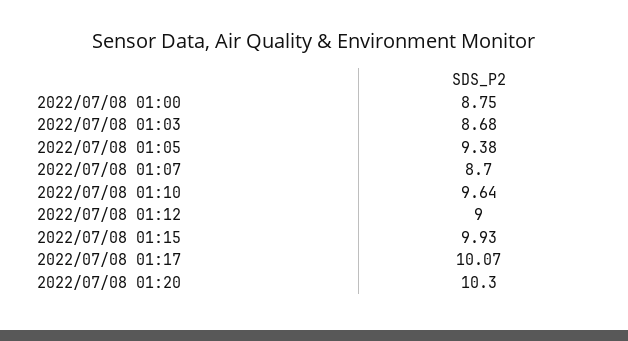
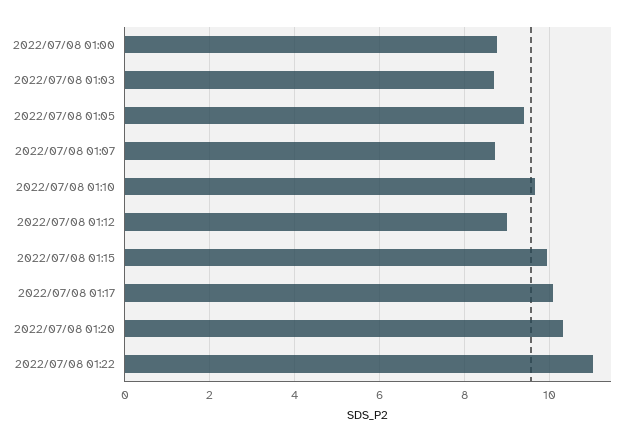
2022/07/08 01:22: none -> 11

